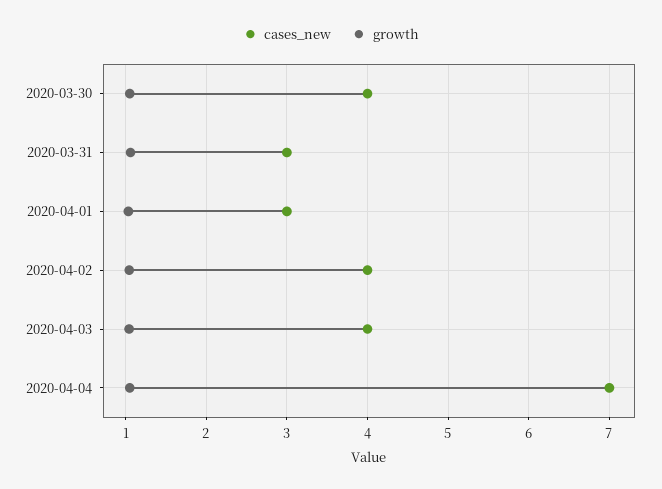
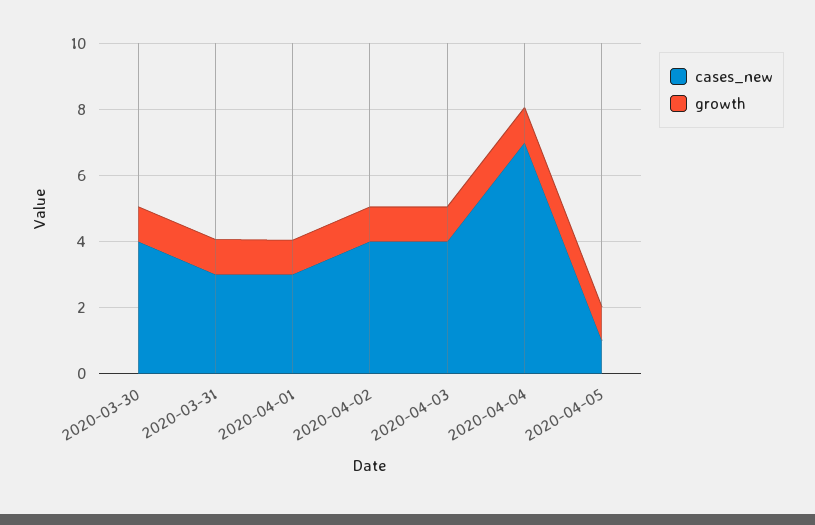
cases_new, 2020-04-05: none -> 1
growth, 2020-04-05: none -> 1

